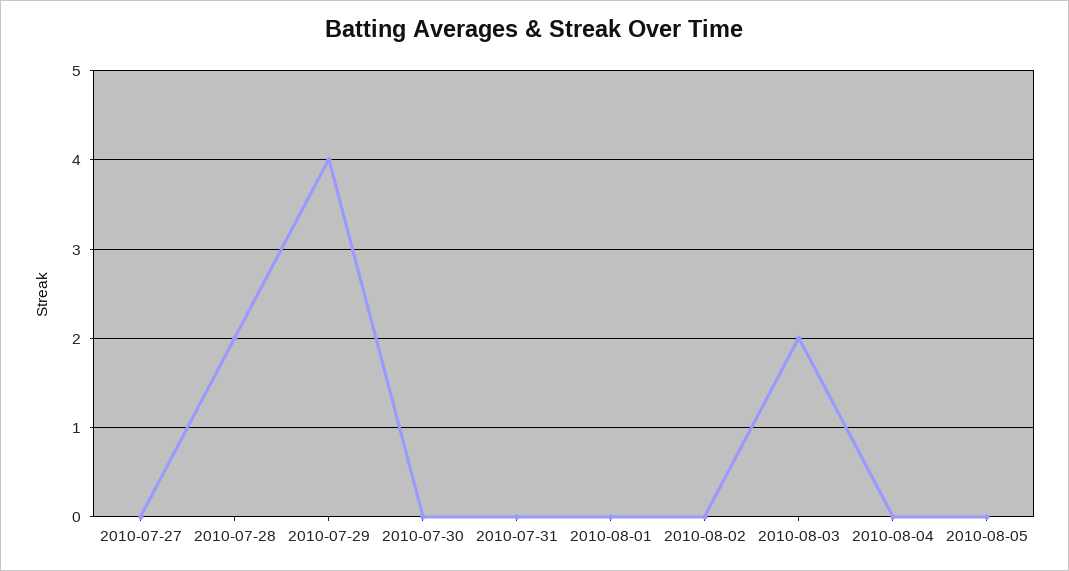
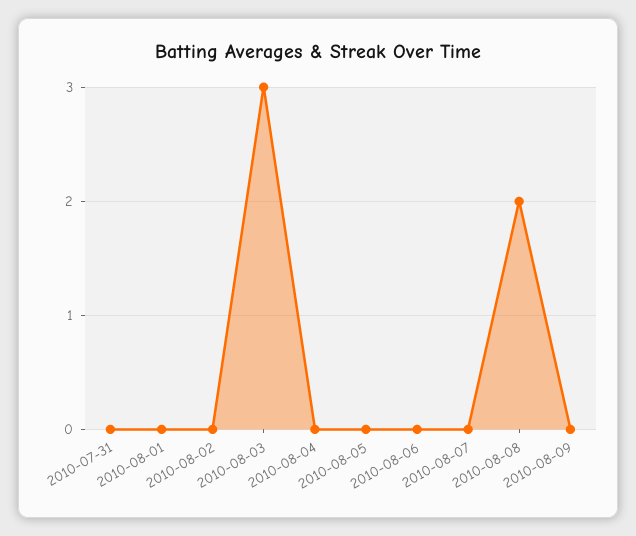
2010-07-27: 0 -> none
2010-07-28: 2 -> none
2010-07-29: 4 -> none
2010-07-30: 0 -> none
2010-08-03: 2 -> 3
2010-08-06: none -> 0
2010-08-07: none -> 0
2010-08-08: none -> 2
2010-08-09: none -> 0

